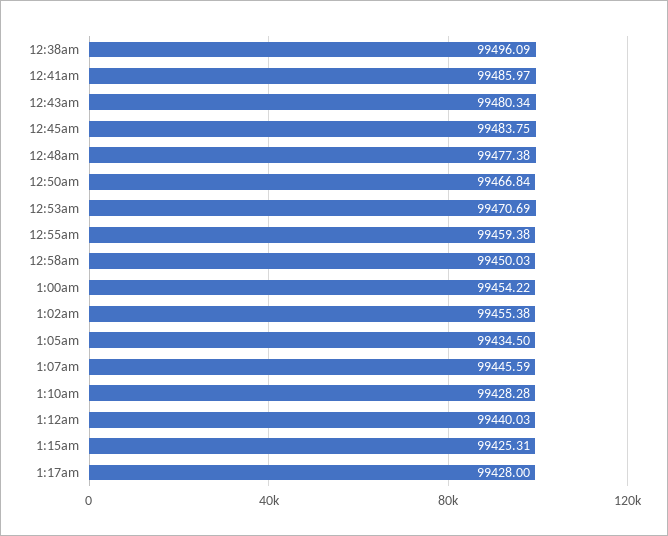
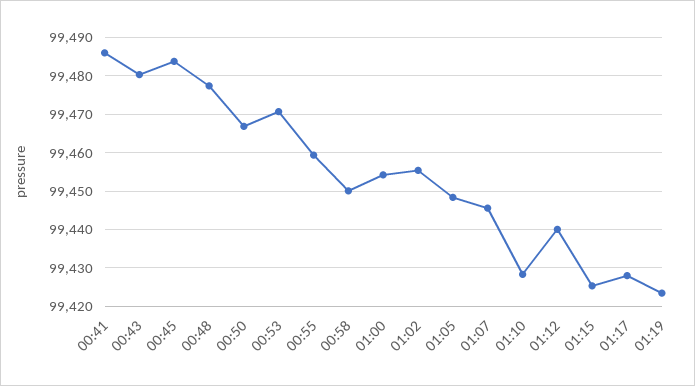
12:38am: 99496.09 -> none
1:05am: 99434.5 -> 99448
01:19: none -> 99424

